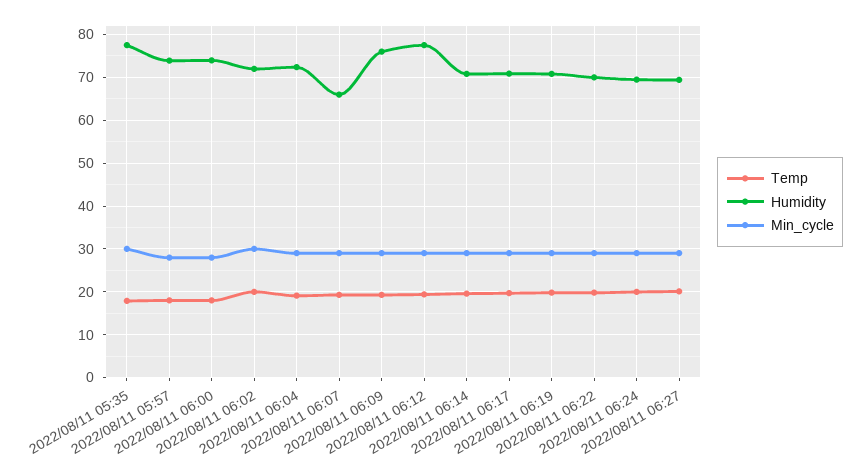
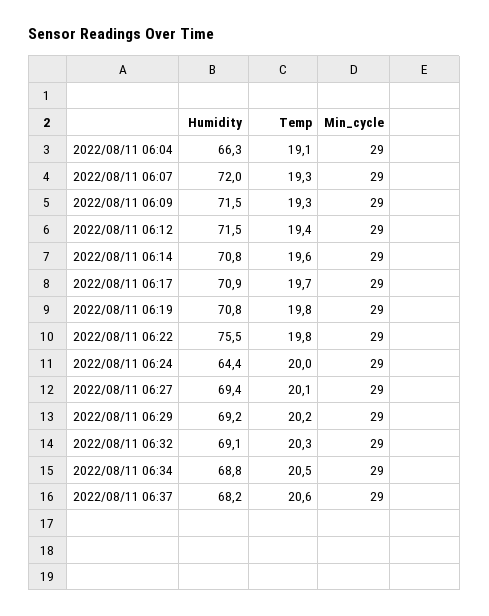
Temp, 2022/08/11 05:35: 18 -> none
Humidity, 2022/08/11 05:35: 78 -> none
Min_cycle, 2022/08/11 05:35: 30 -> none
Temp, 2022/08/11 05:57: 18 -> none
Humidity, 2022/08/11 05:57: 74 -> none
Min_cycle, 2022/08/11 05:57: 28 -> none
Temp, 2022/08/11 06:00: 18 -> none
Humidity, 2022/08/11 06:00: 74 -> none
Min_cycle, 2022/08/11 06:00: 28 -> none
Temp, 2022/08/11 06:02: 20 -> none
Humidity, 2022/08/11 06:02: 72 -> none
Min_cycle, 2022/08/11 06:02: 30 -> none
Humidity, 2022/08/11 06:04: 72 -> 66.3
Humidity, 2022/08/11 06:07: 66 -> 72
Humidity, 2022/08/11 06:09: 76 -> 71.5
Humidity, 2022/08/11 06:12: 78 -> 71.5
Humidity, 2022/08/11 06:22: 70 -> 75.5
Humidity, 2022/08/11 06:24: 70 -> 64.4
Humidity, 2022/08/11 06:29: none -> 69.2
Temp, 2022/08/11 06:29: none -> 20.2
Min_cycle, 2022/08/11 06:29: none -> 29
Humidity, 2022/08/11 06:32: none -> 69.1
Temp, 2022/08/11 06:32: none -> 20.3
Min_cycle, 2022/08/11 06:32: none -> 29
Humidity, 2022/08/11 06:34: none -> 68.8
Temp, 2022/08/11 06:34: none -> 20.5
Min_cycle, 2022/08/11 06:34: none -> 29
Humidity, 2022/08/11 06:37: none -> 68.2
Temp, 2022/08/11 06:37: none -> 20.6
Min_cycle, 2022/08/11 06:37: none -> 29

